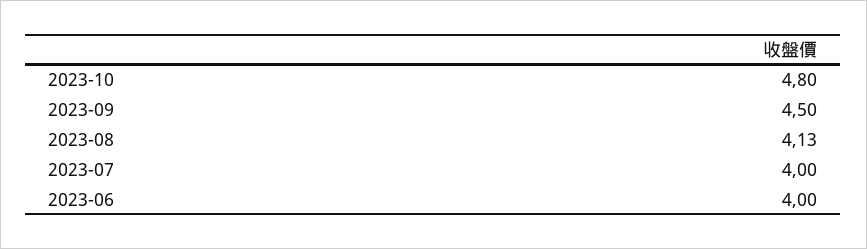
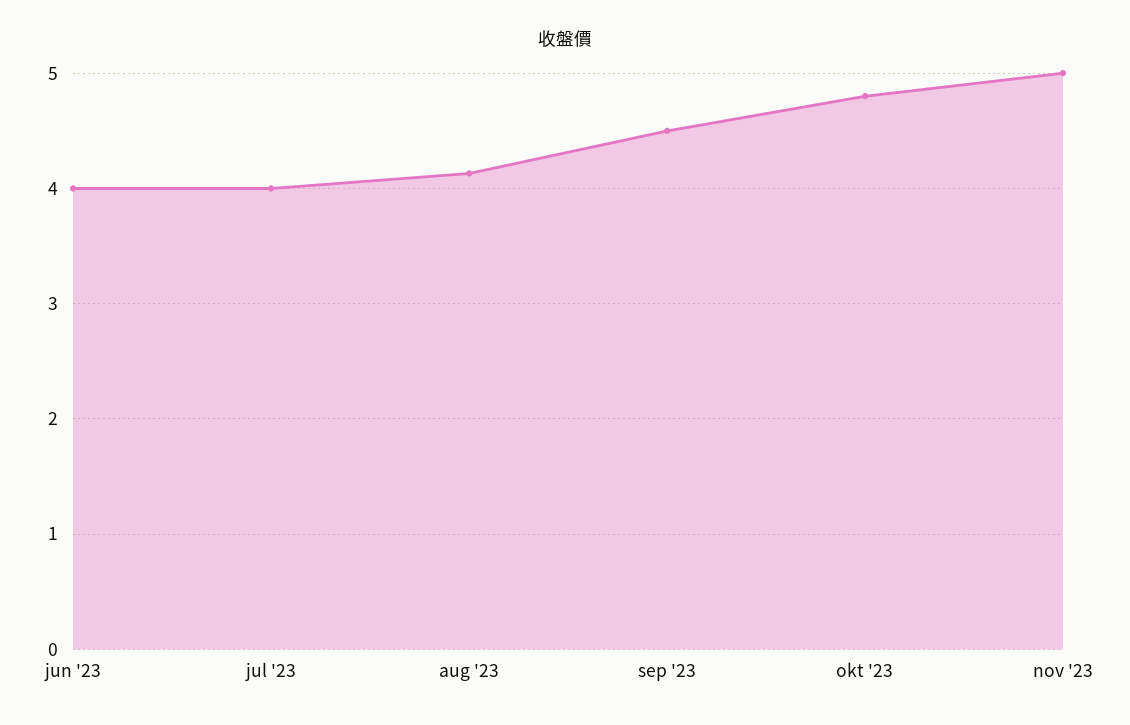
nov '23: none -> 5

